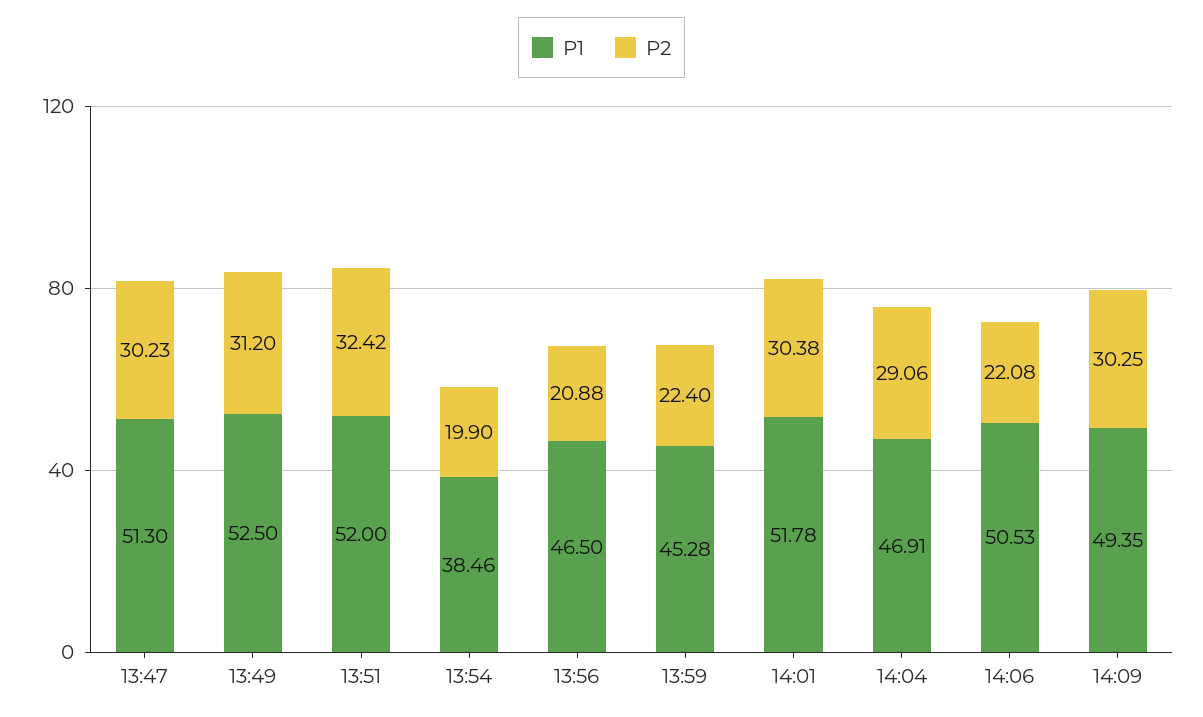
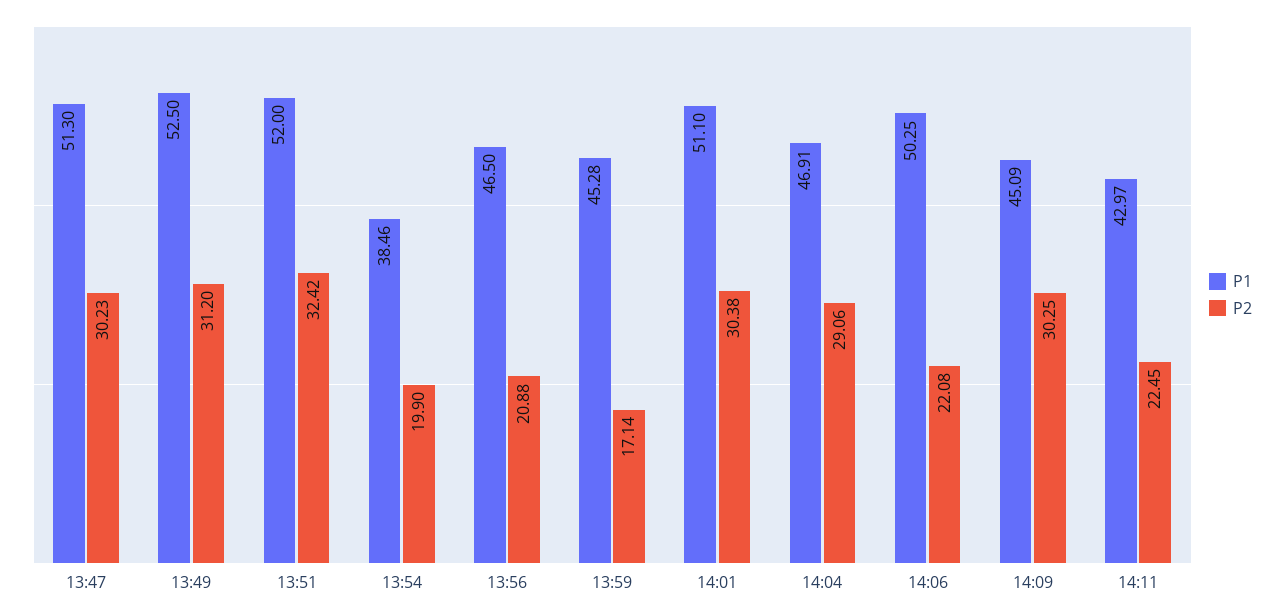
P2, 13:59: 22.4 -> 17.14
P1, 14:01: 51.78 -> 51.1
P1, 14:06: 50.53 -> 50.25
P1, 14:09: 49.35 -> 45.09
P1, 14:11: none -> 42.97
P2, 14:11: none -> 22.45

